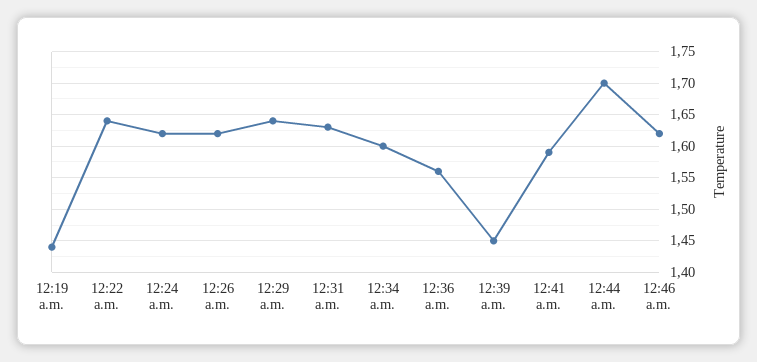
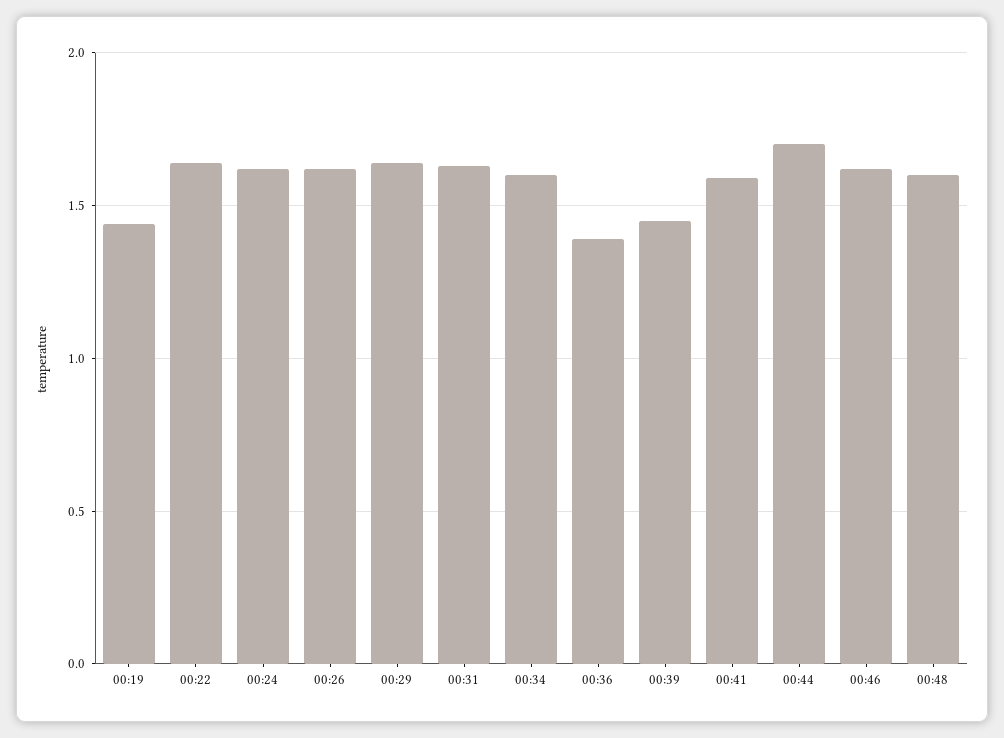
12:36 a.m.: 1.56 -> 1.4
00:48: none -> 1.6

